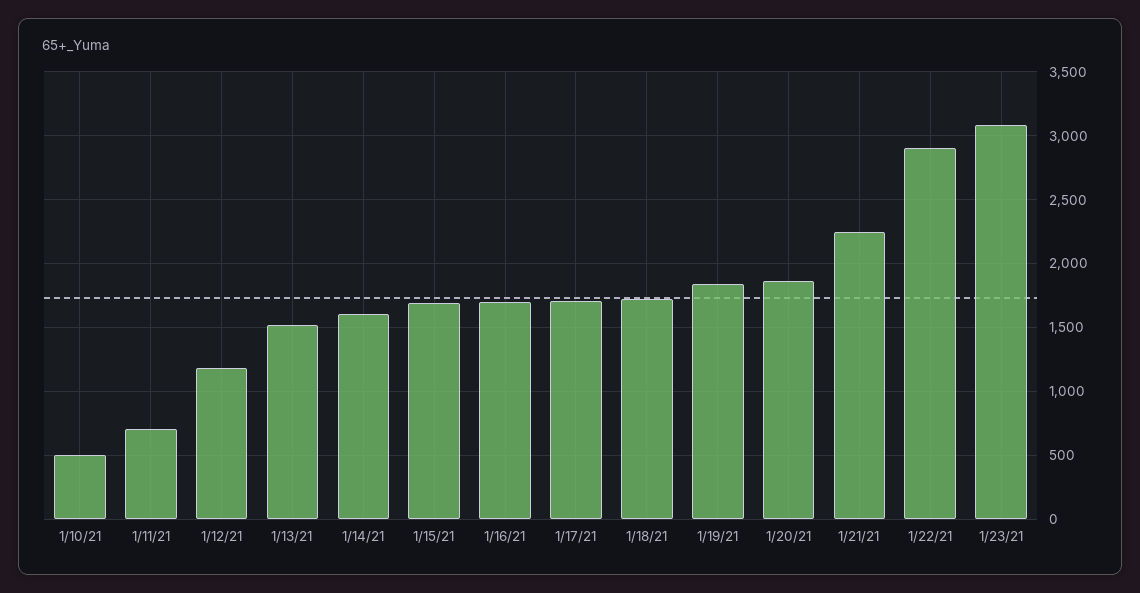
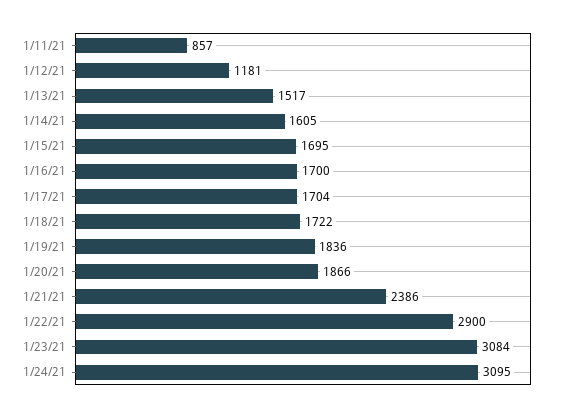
1/10/21: 500 -> none
1/11/21: 700 -> 857
1/21/21: 2250 -> 2386
1/24/21: none -> 3095

